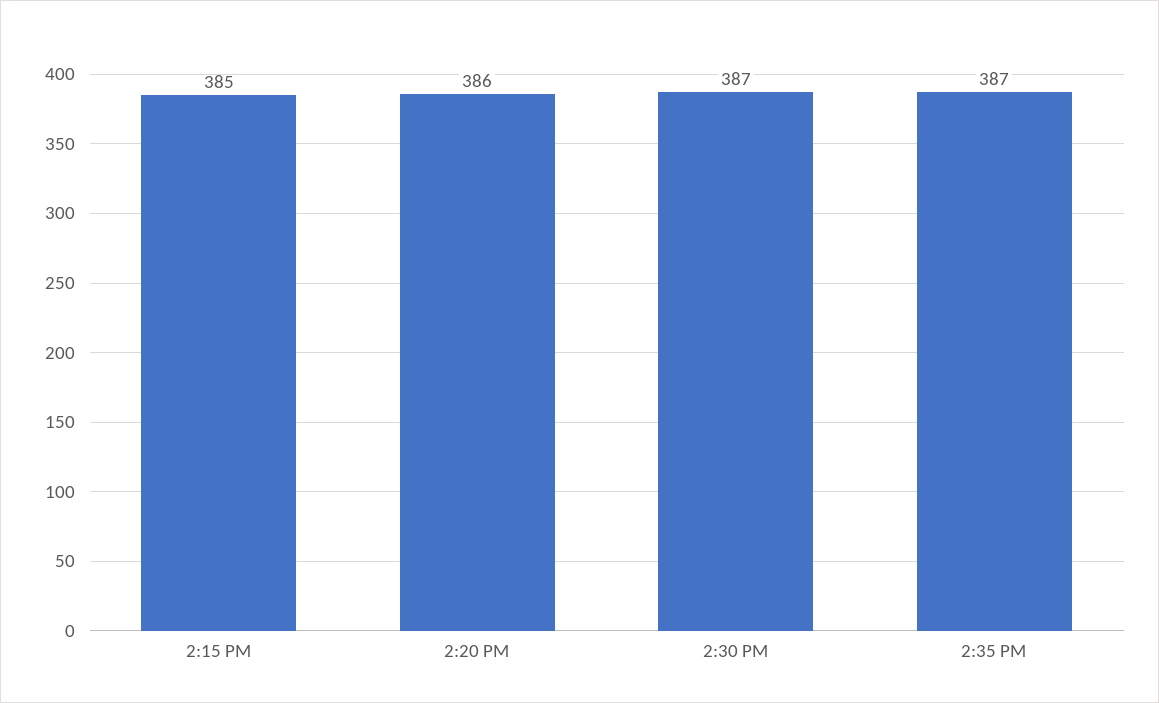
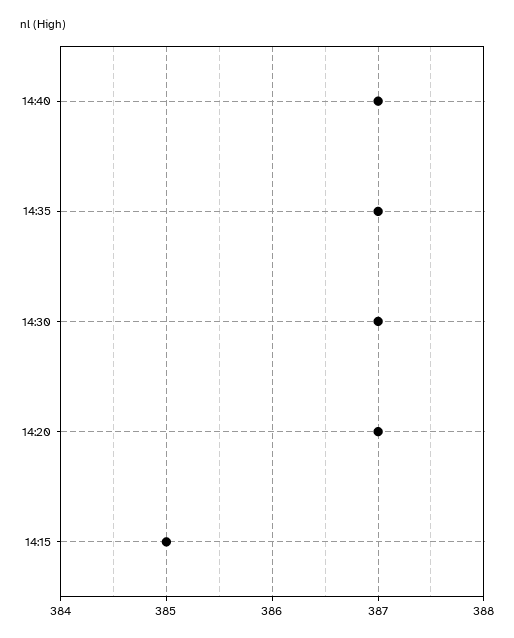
2:20 PM: 386 -> 387
14:40: none -> 387

